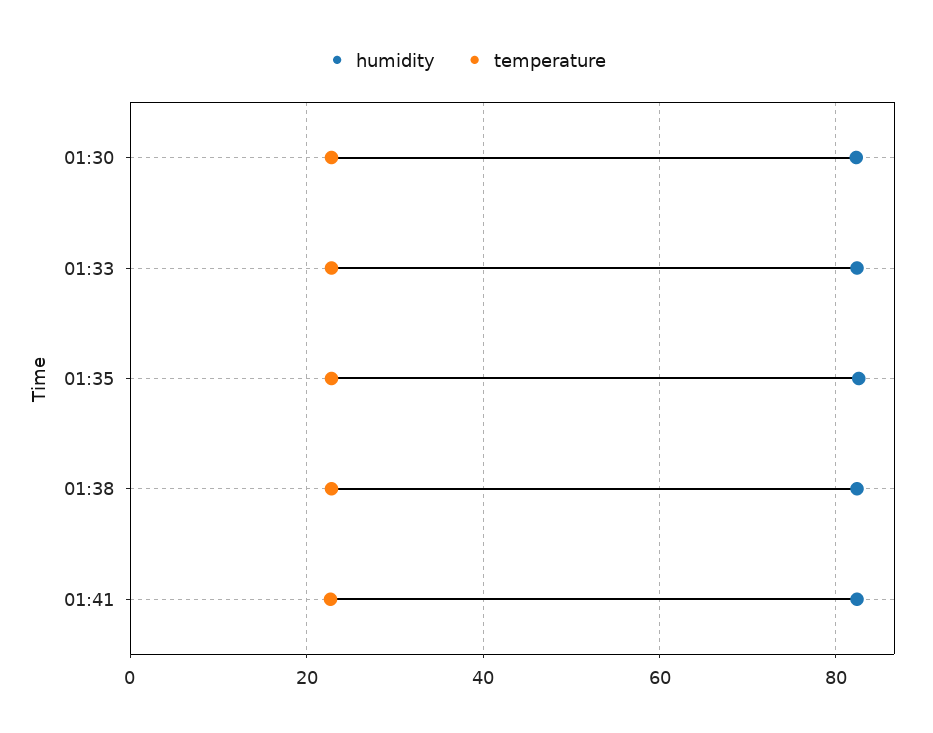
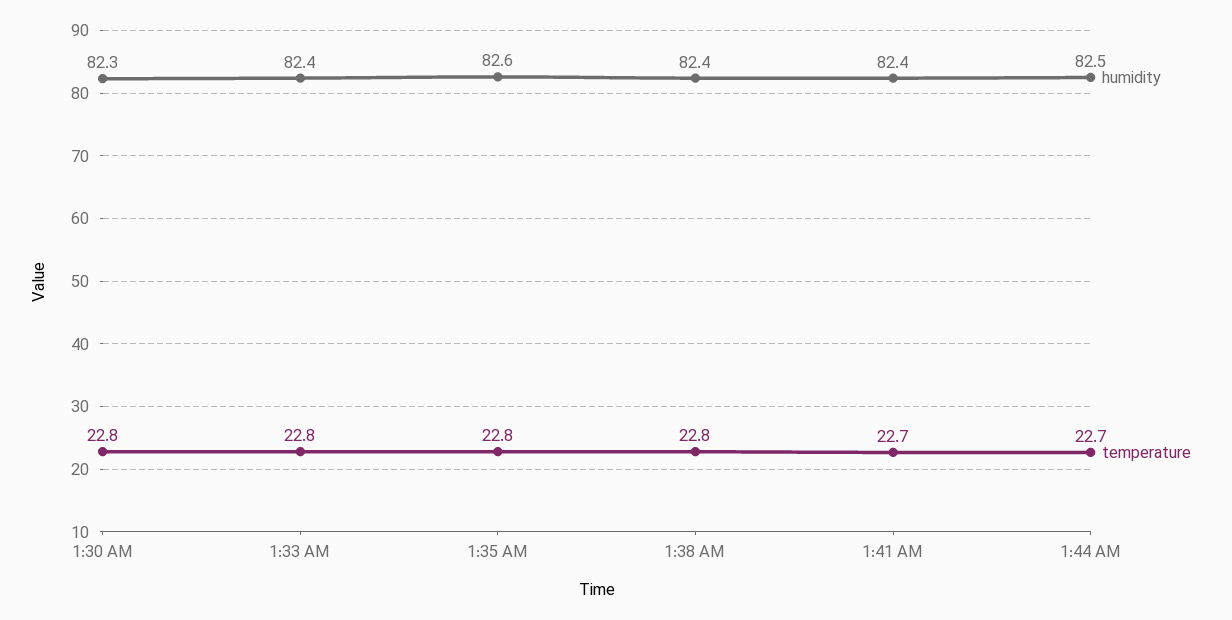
humidity, 1:44 AM: none -> 82.5
temperature, 1:44 AM: none -> 22.7

